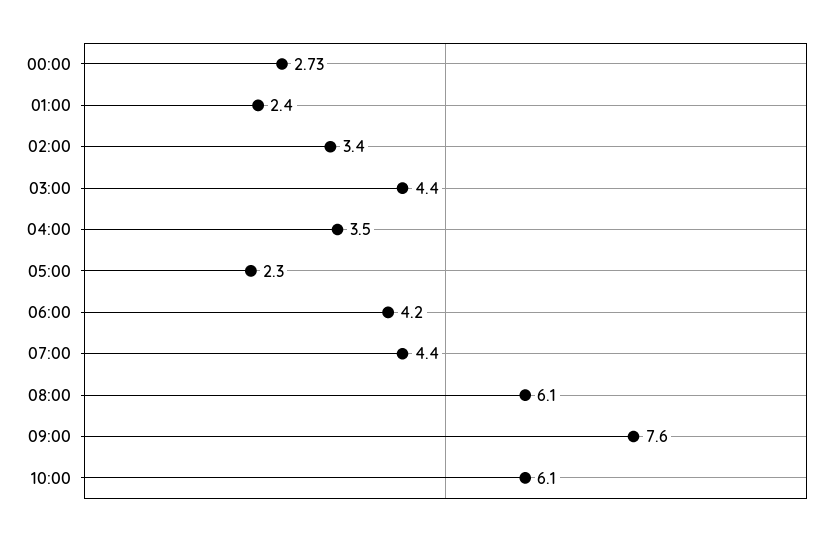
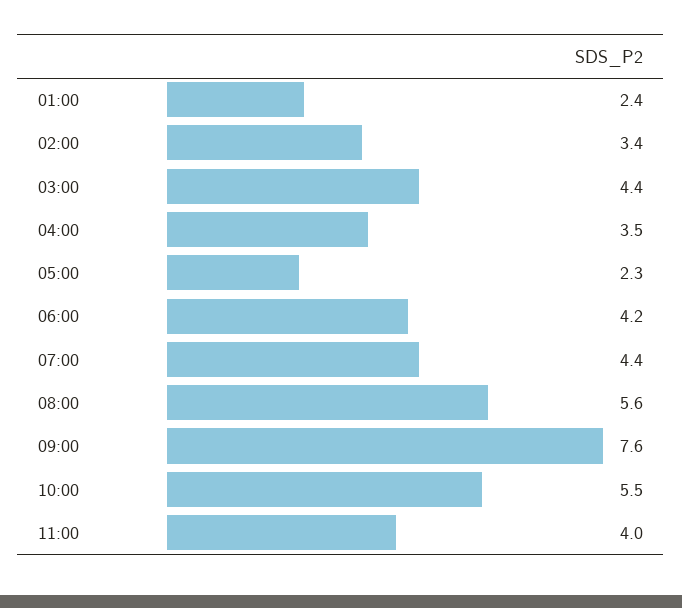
00:00: 2.73 -> none
08:00: 6.1 -> 5.6
10:00: 6.1 -> 5.5
11:00: none -> 4

